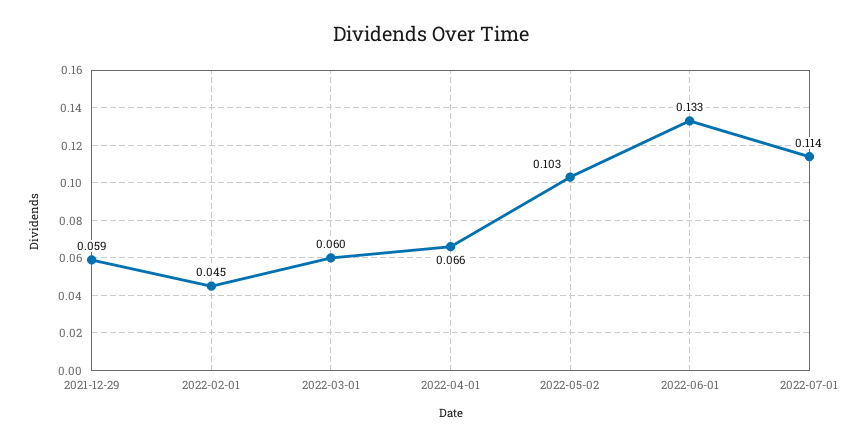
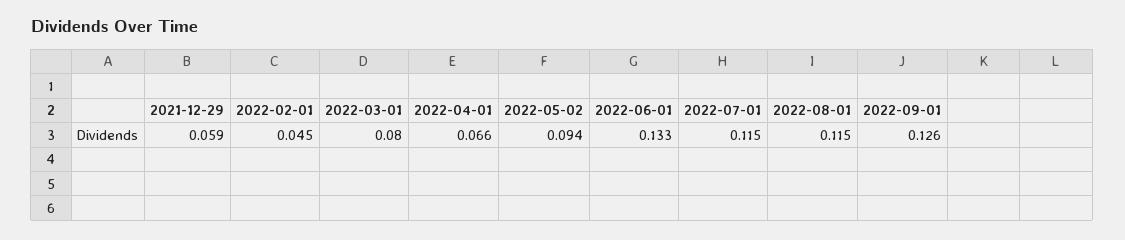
2022-03-01: 0.06 -> 0.08
2022-05-02: 0.103 -> 0.094
2022-07-01: 0.114 -> 0.115
2022-08-01: none -> 0.115
2022-09-01: none -> 0.126

